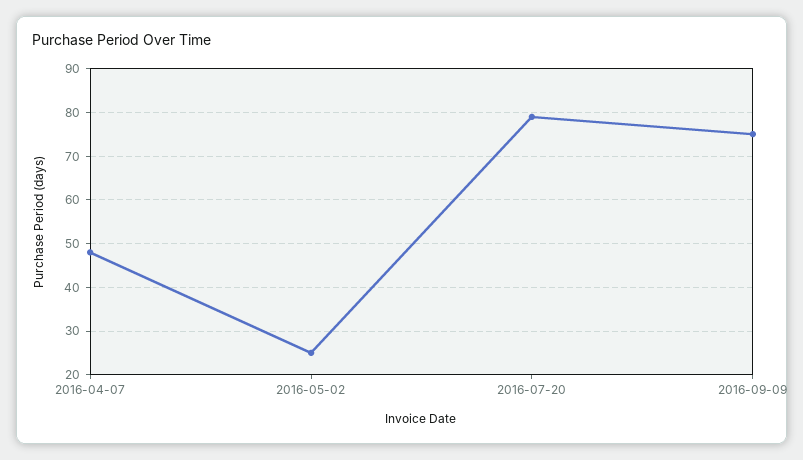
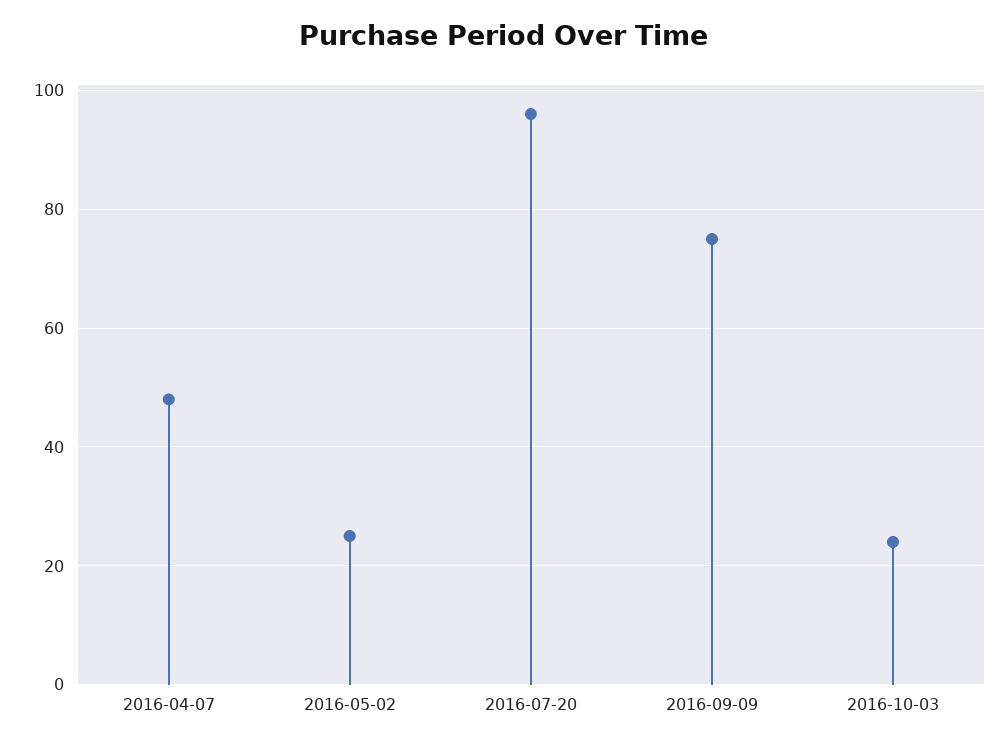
2016-07-20: 80 -> 95
2016-10-03: none -> 25

